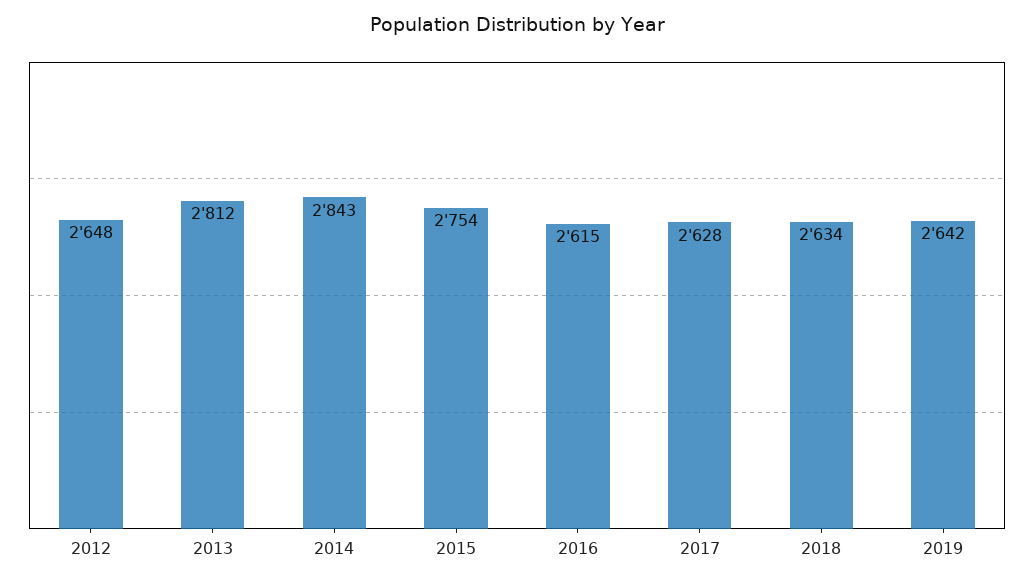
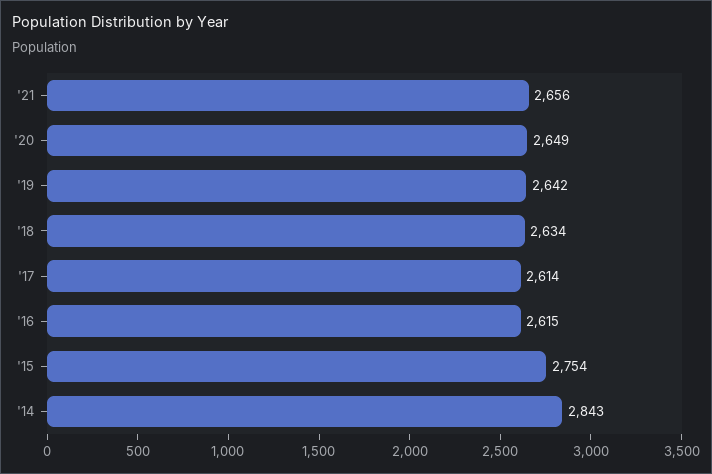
2012: 2648 -> none
2013: 2812 -> none
2017: 2628 -> 2614
'21: none -> 2656
'20: none -> 2649

